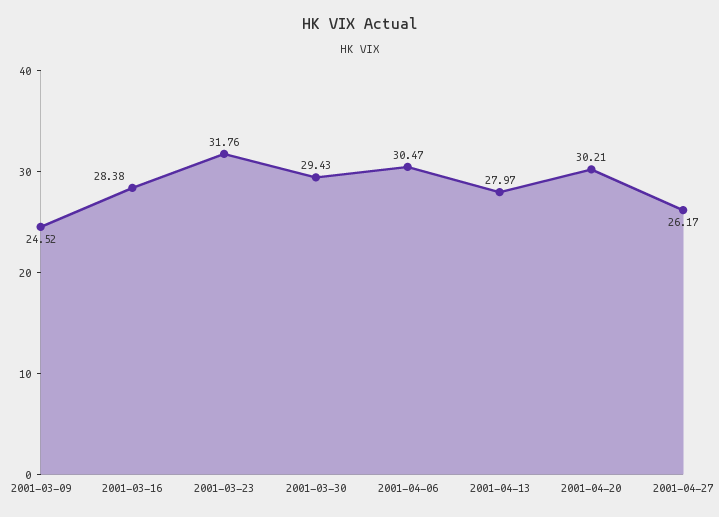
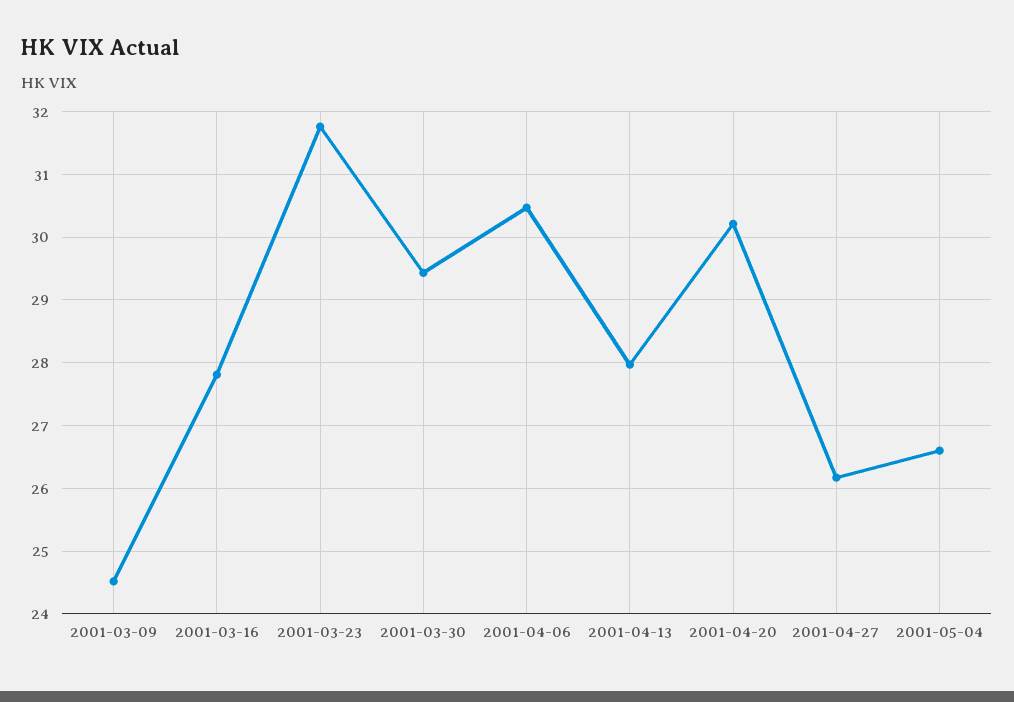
2001-03-16: 28.38 -> 27.8
2001-05-04: none -> 26.6

